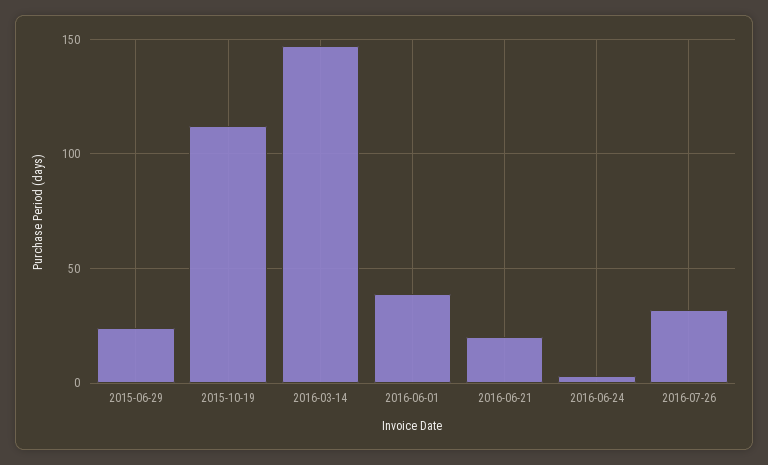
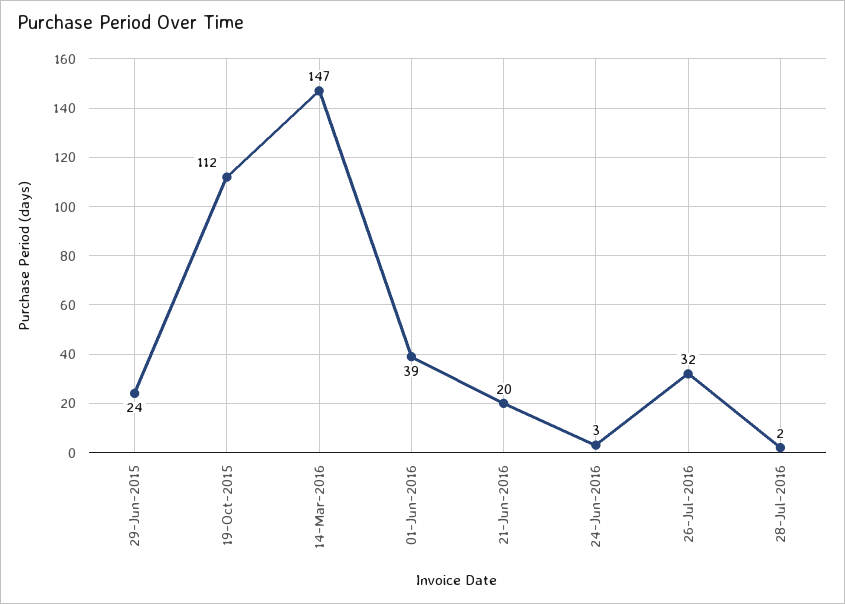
28-Jul-2016: none -> 2

